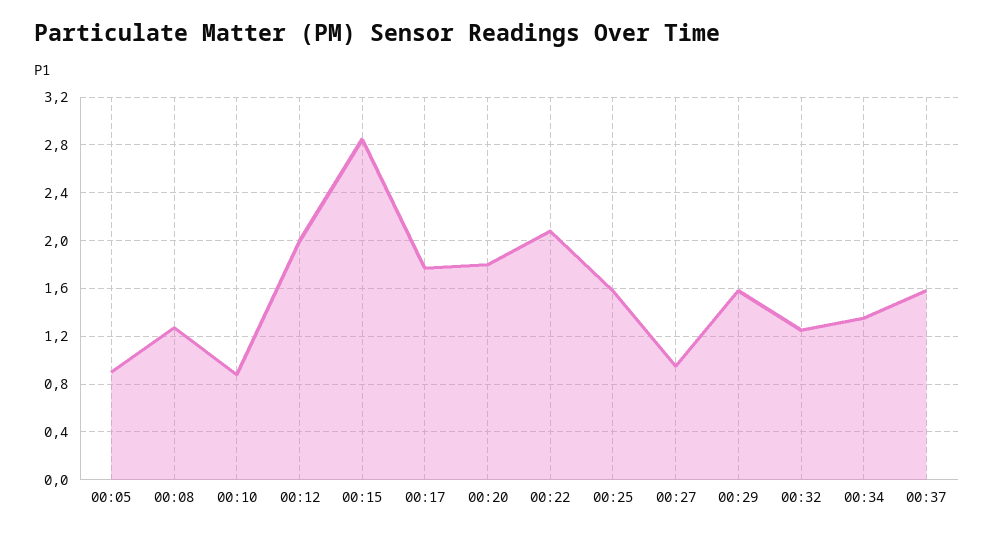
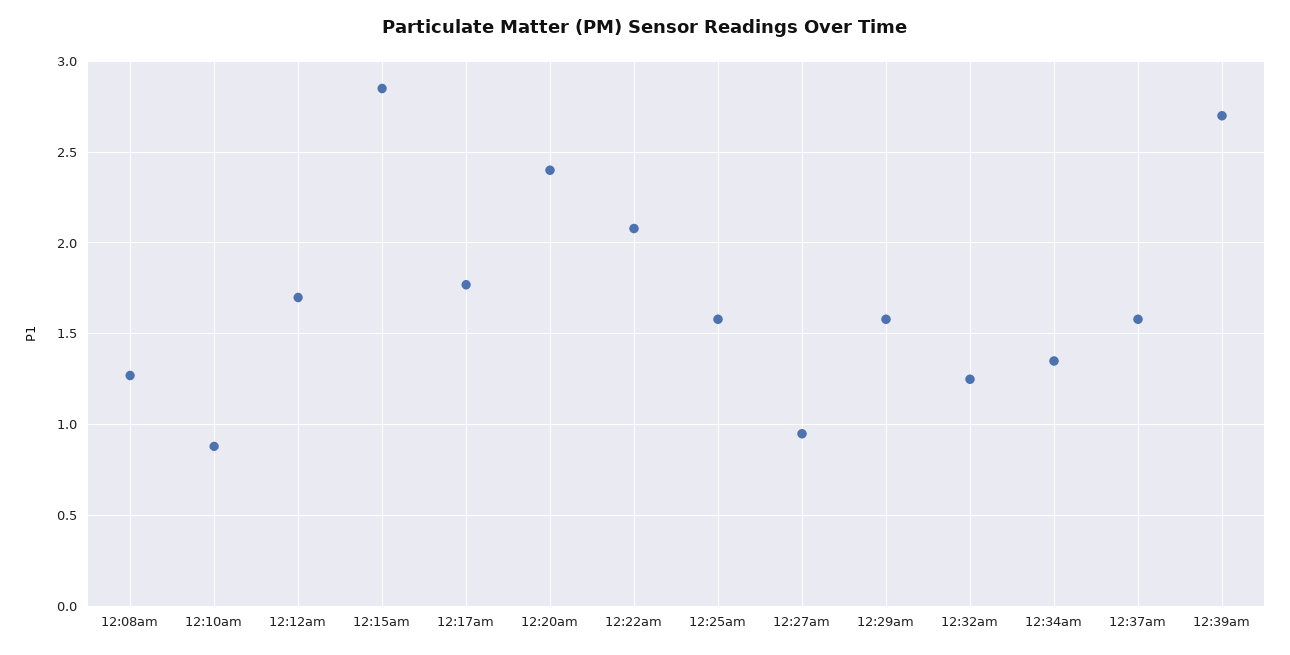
00:05: 0.9 -> none
00:12: 2 -> 1.7
00:20: 1.8 -> 2.4
12:39am: none -> 2.7

